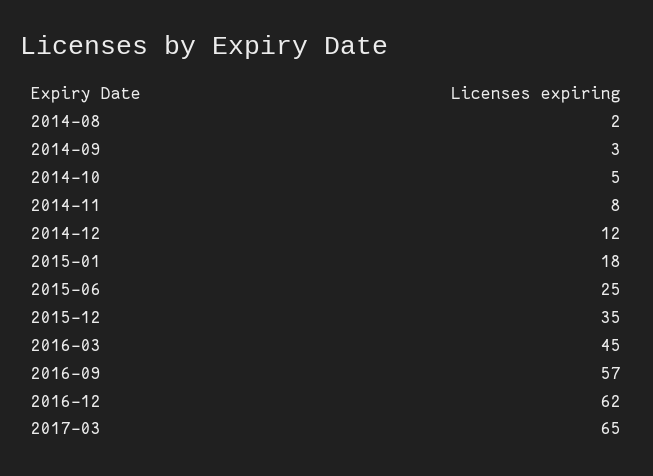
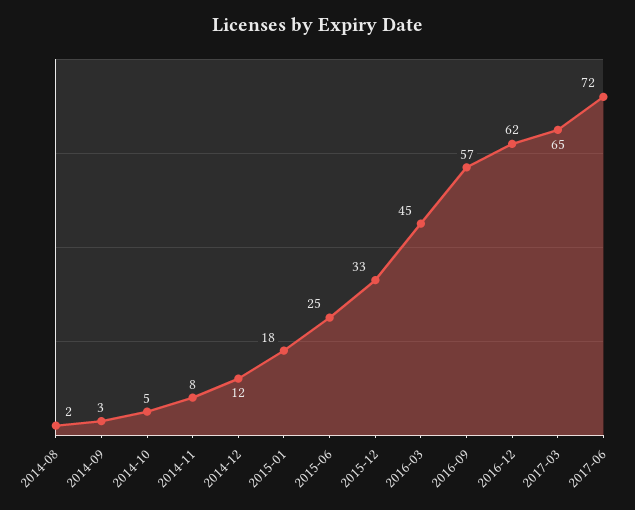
2015-12: 35 -> 33
2017-06: none -> 72

